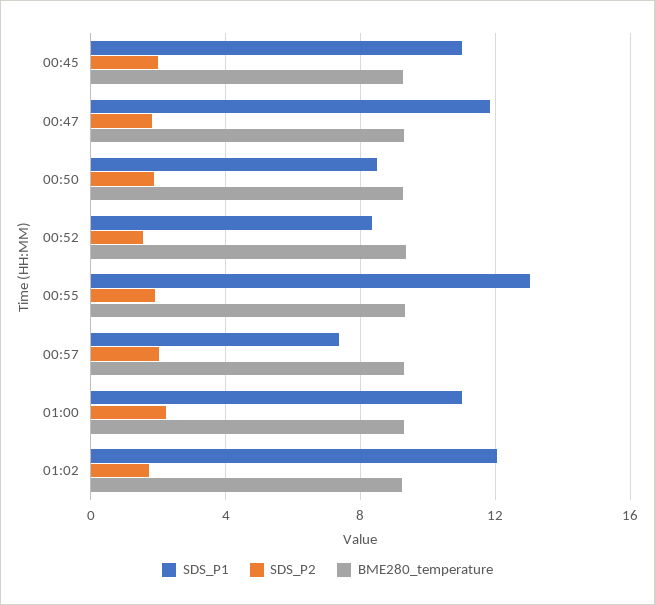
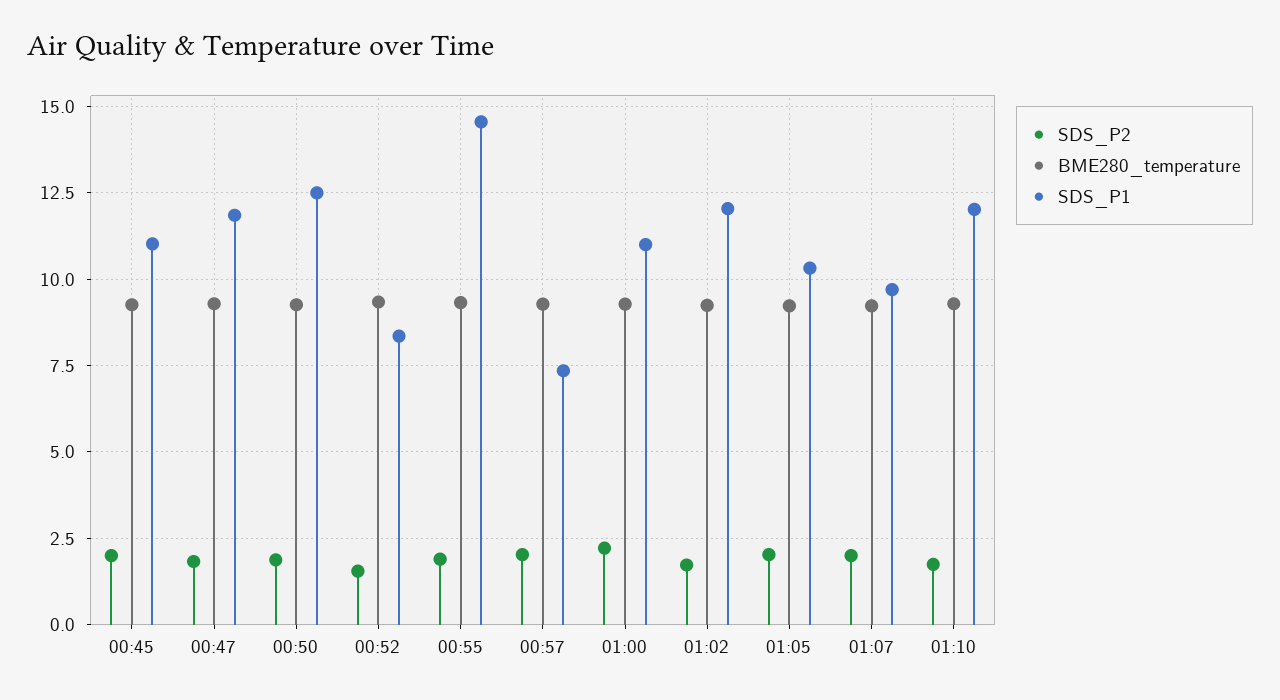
SDS_P1, 00:50: 8.5 -> 12.5
SDS_P1, 00:55: 13 -> 14.5
SDS_P2, 01:05: none -> 2
BME280_temperature, 01:05: none -> 9.25
SDS_P1, 01:05: none -> 10.25
SDS_P2, 01:07: none -> 2
BME280_temperature, 01:07: none -> 9.25
SDS_P1, 01:07: none -> 9.75
SDS_P2, 01:10: none -> 1.75
BME280_temperature, 01:10: none -> 9.25
SDS_P1, 01:10: none -> 12

